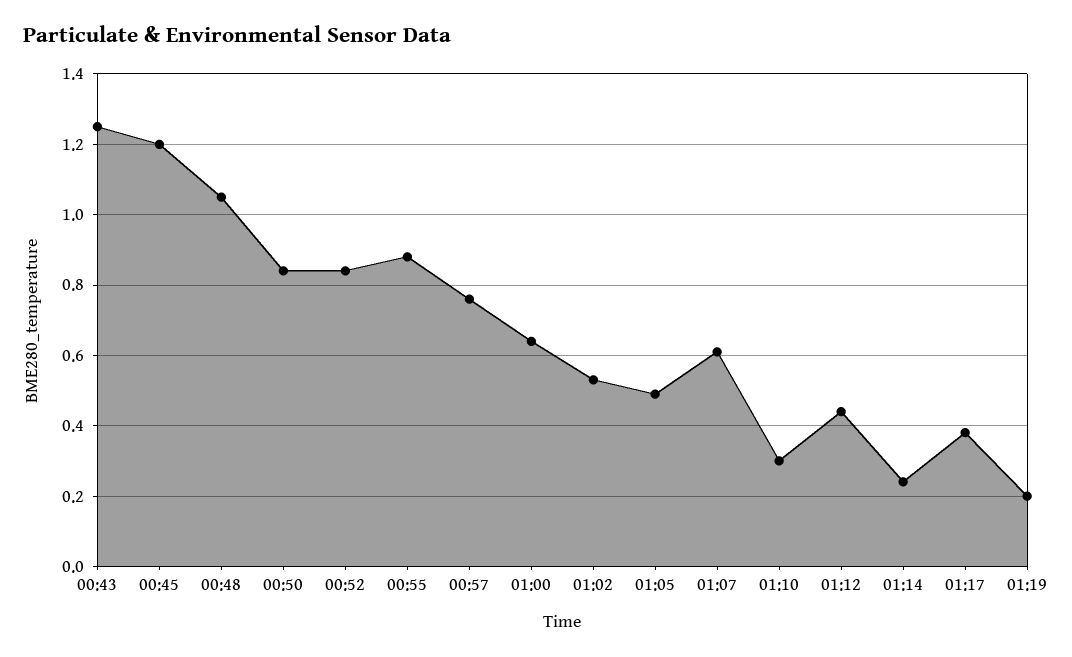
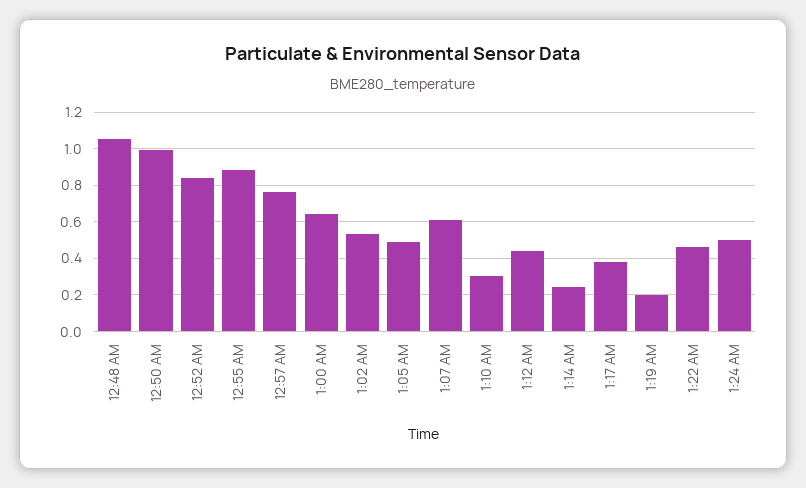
00:43: 1.25 -> none
00:45: 1.2 -> none
00:50: 0.85 -> 1
1:22 AM: none -> 0.45
1:24 AM: none -> 0.5

